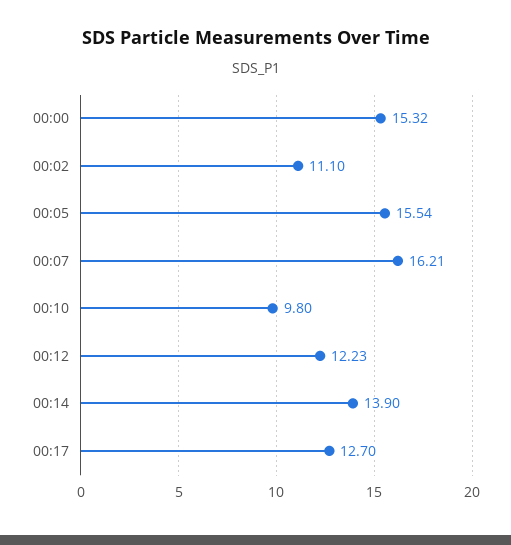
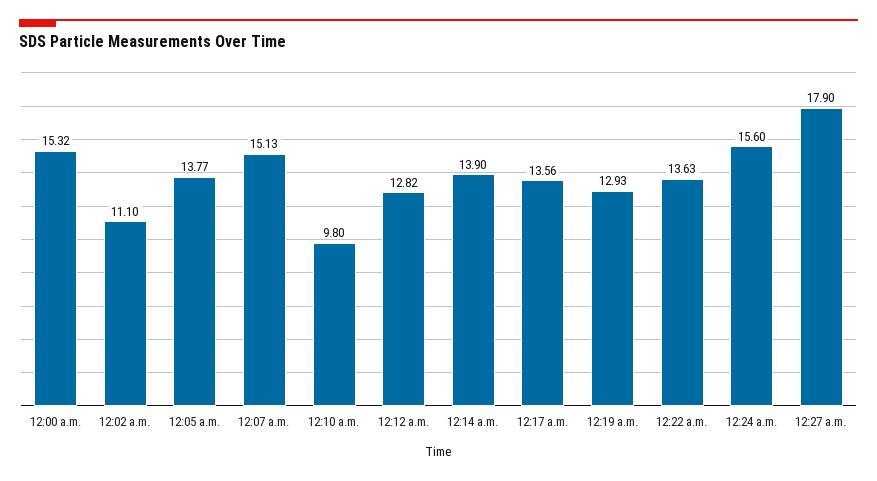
00:05: 15.54 -> 13.77
00:07: 16.21 -> 15.13
00:12: 12.23 -> 12.82
00:17: 12.7 -> 13.56
12:19 a.m.: none -> 12.93
12:22 a.m.: none -> 13.63
12:24 a.m.: none -> 15.6
12:27 a.m.: none -> 17.9

